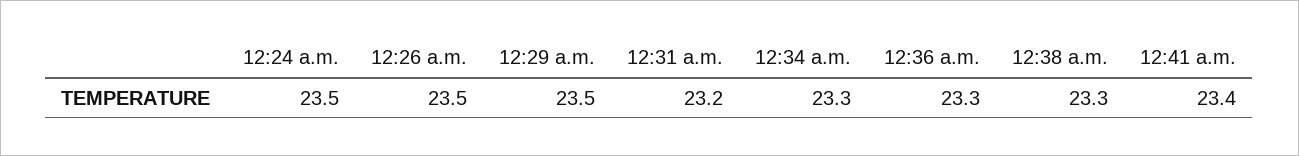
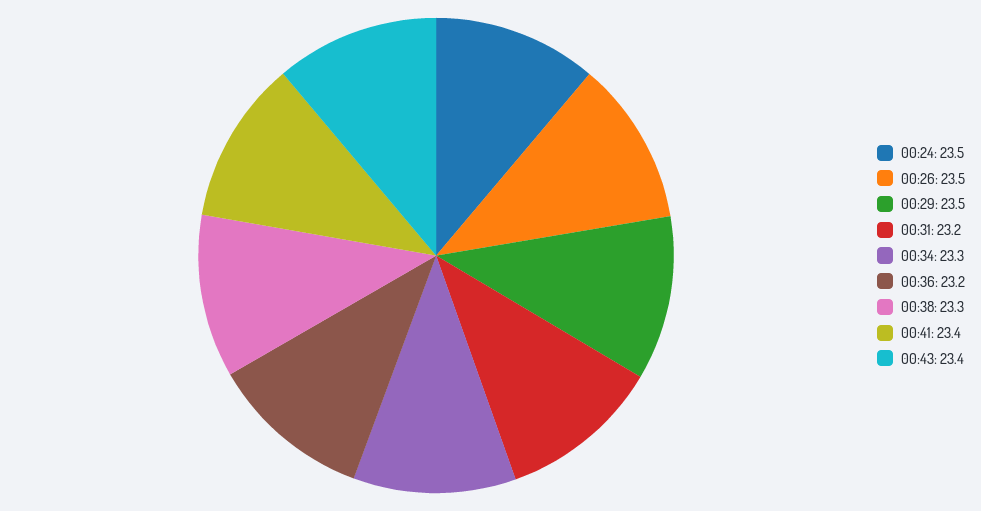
12:36 a.m.: 23.3 -> 23.2
00:43: none -> 23.4

